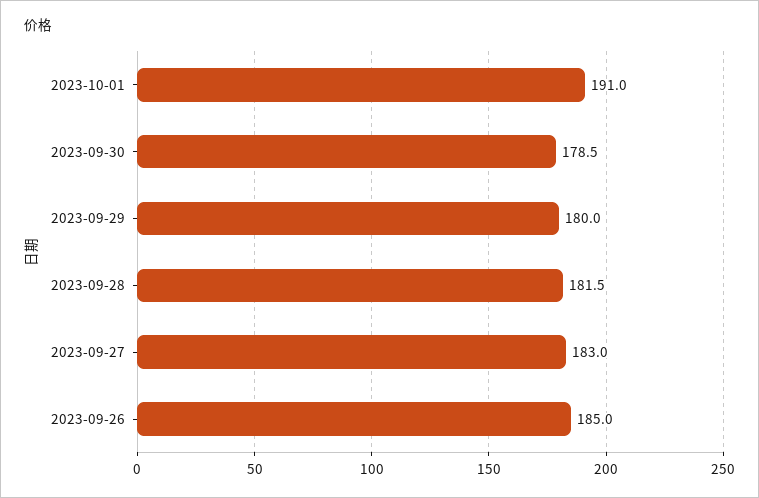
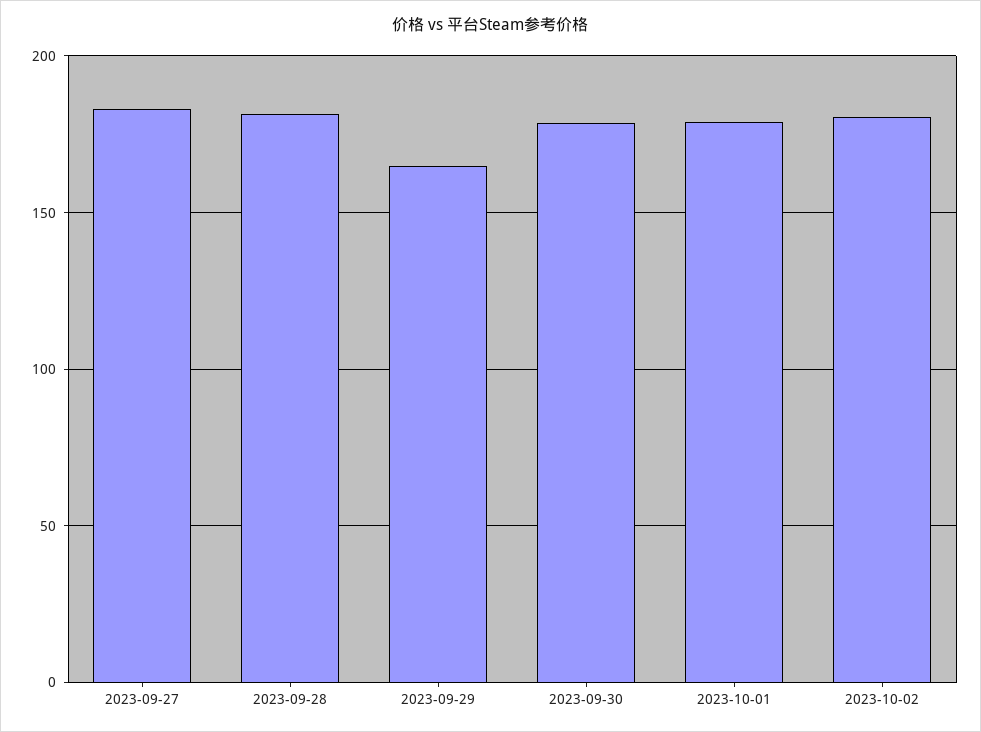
2023-10-01: 191 -> 180
2023-09-29: 180 -> 165
2023-09-26: 185 -> none
2023-10-02: none -> 180

